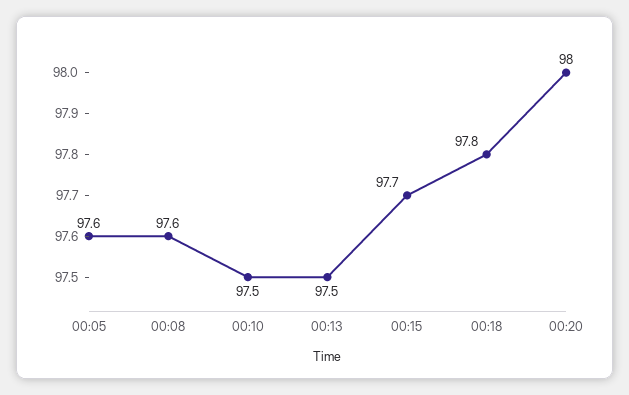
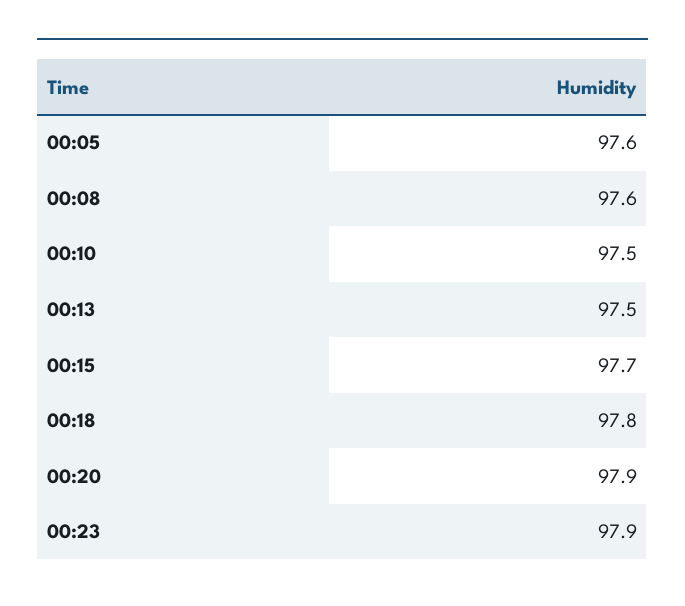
00:20: 98 -> 97.9
00:23: none -> 97.9

